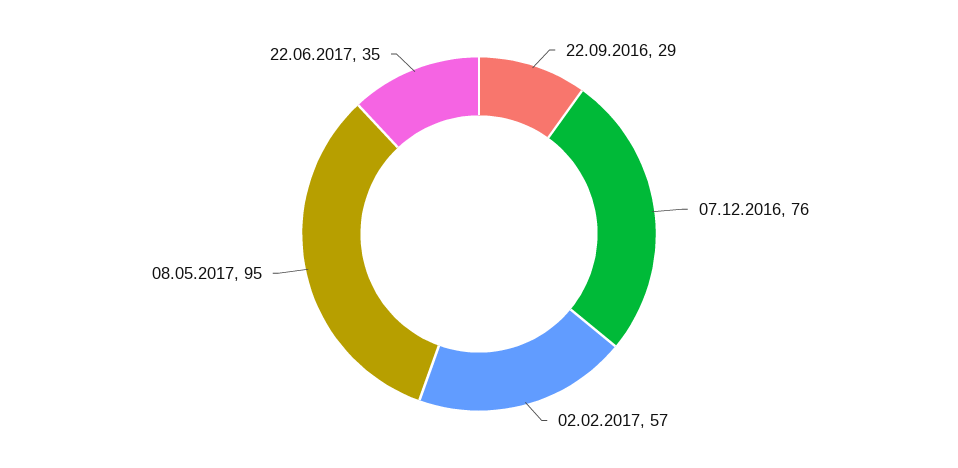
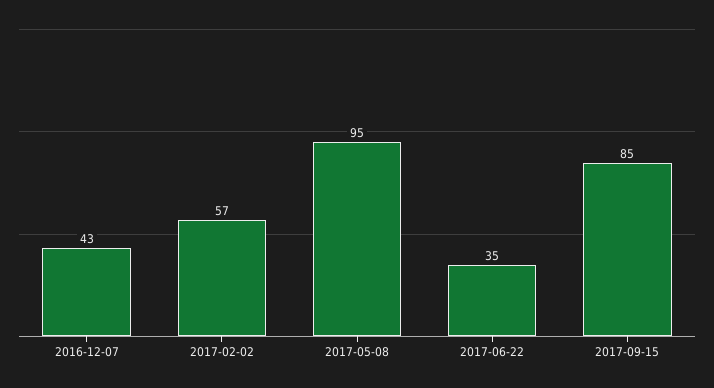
22.09.2016: 29 -> none
07.12.2016: 76 -> 43
2017-09-15: none -> 85

